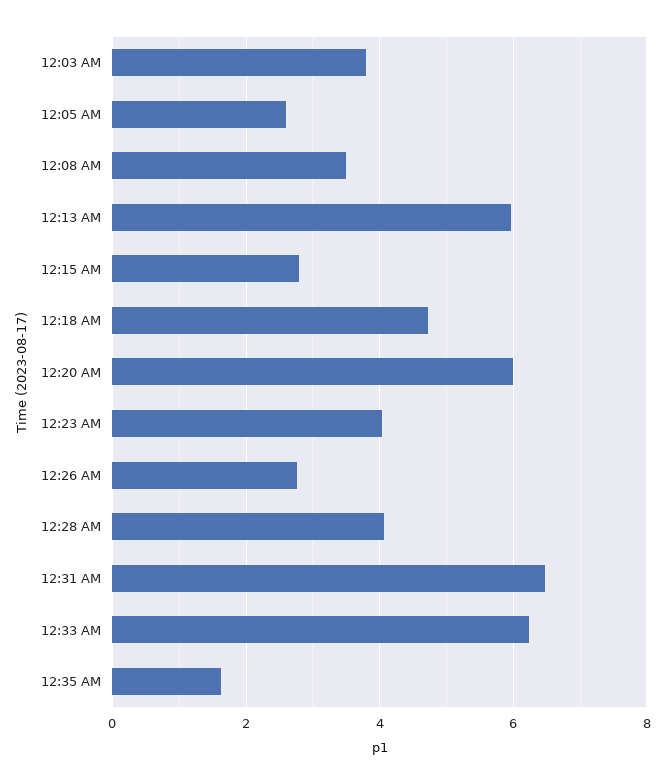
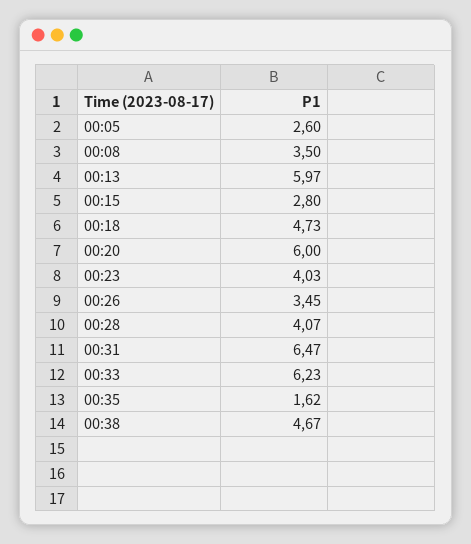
12:03 AM: 3.8 -> none
12:26 AM: 2.8 -> 3.45
00:38: none -> 4.67

